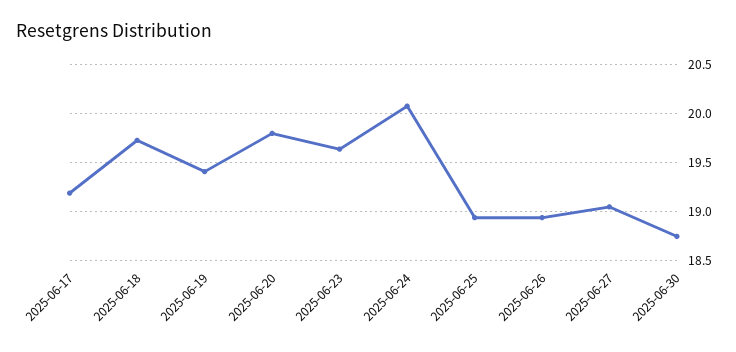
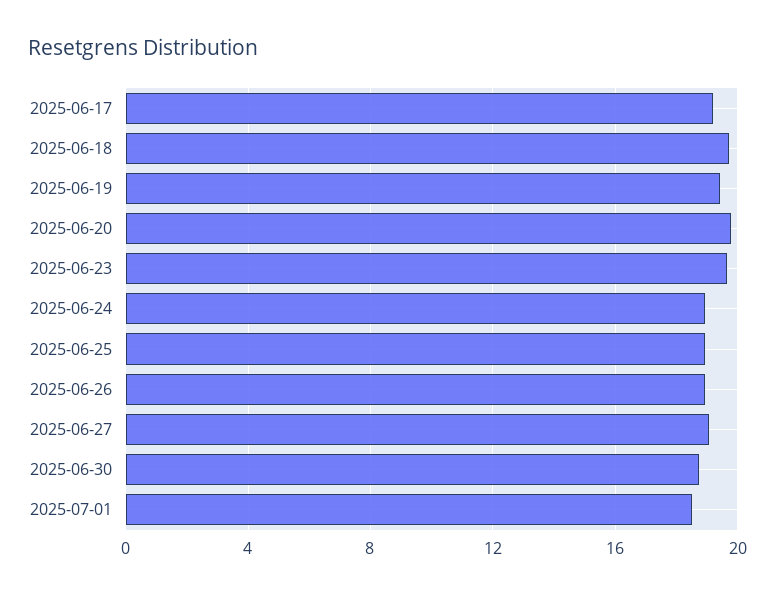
2025-06-24: 20.1 -> 19
2025-07-01: none -> 18.5

